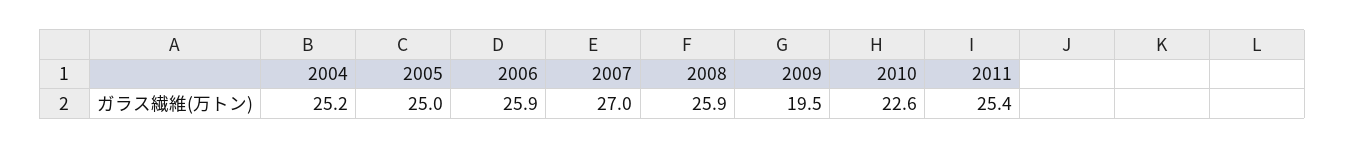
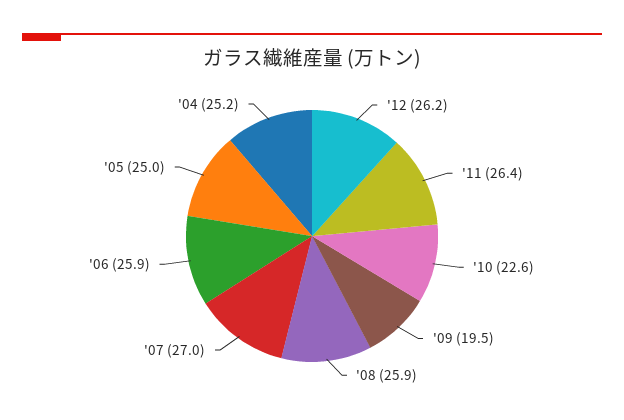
2011: 25.4 -> 26.4
'12: none -> 26.2

